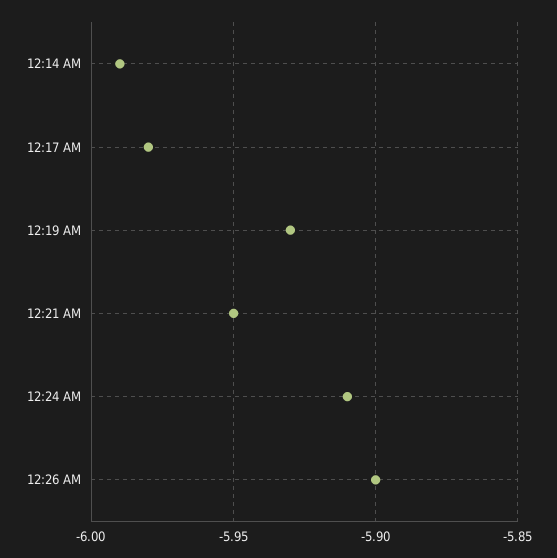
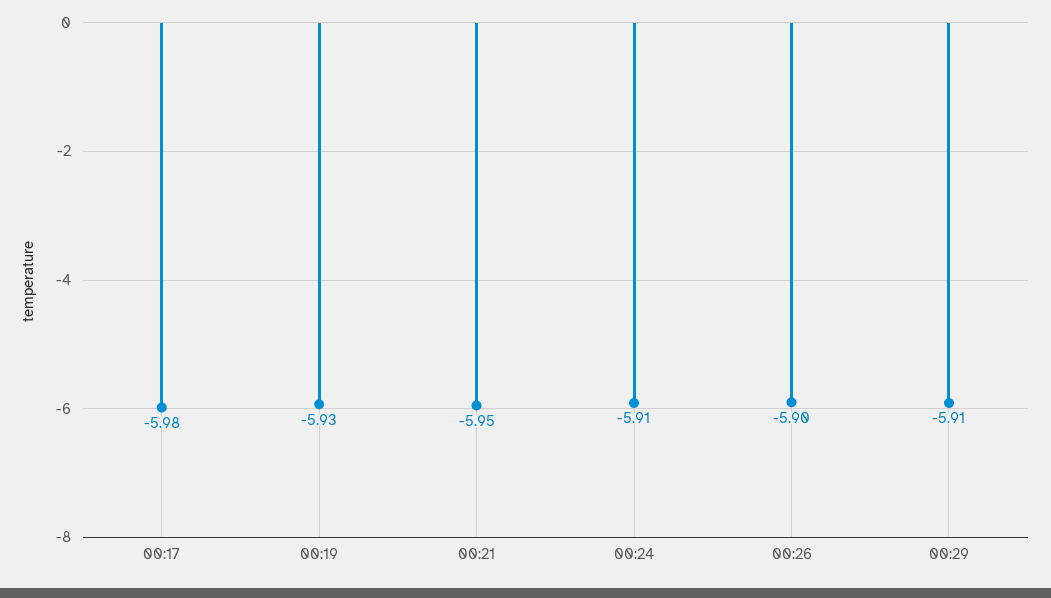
12:14 AM: -5.99 -> none
00:29: none -> -5.91

